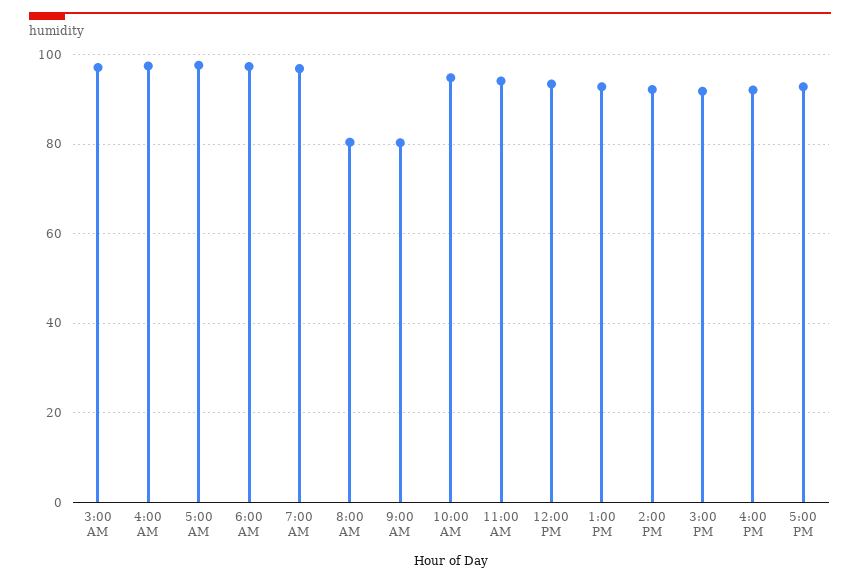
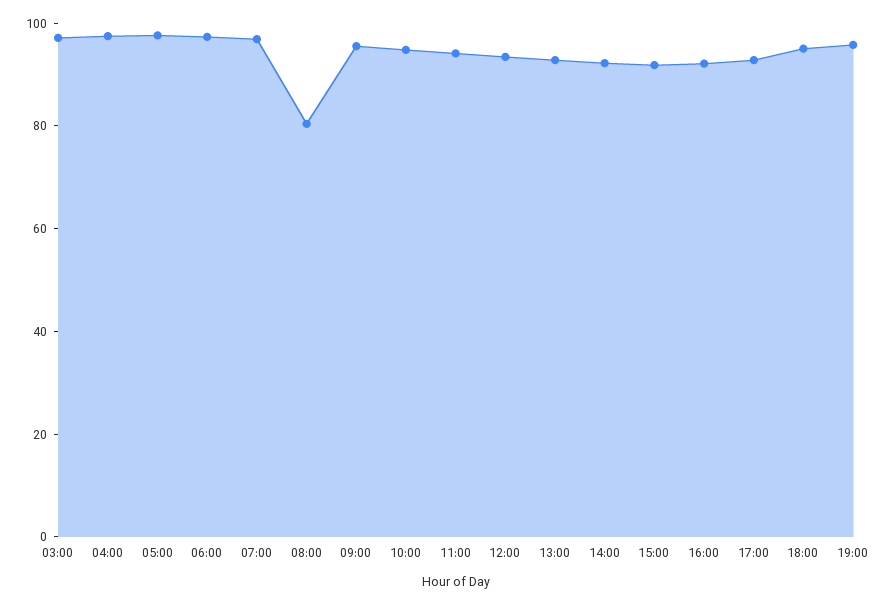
9:00 AM: 80 -> 95
18:00: none -> 95
19:00: none -> 95

